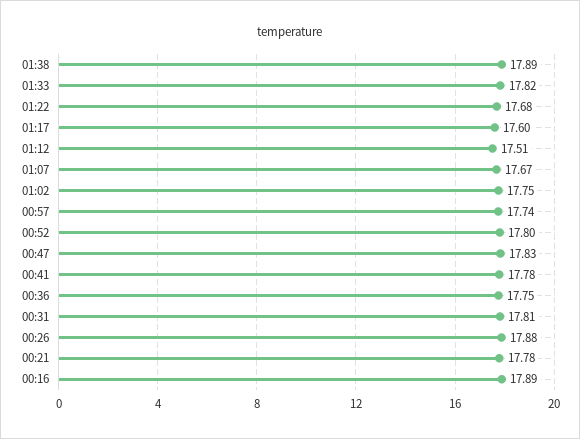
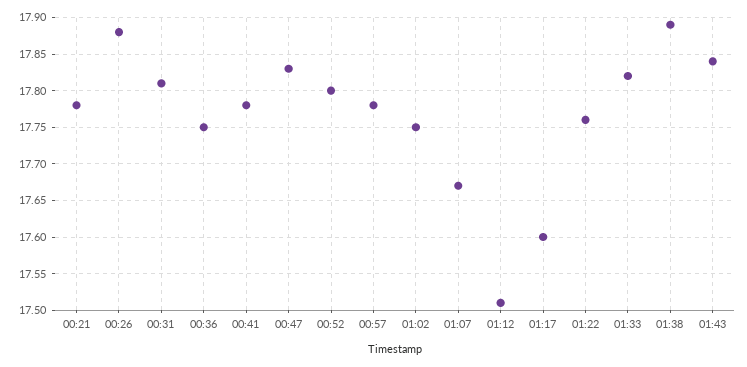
01:22: 17.68 -> 17.76
00:57: 17.74 -> 17.78
00:16: 17.89 -> none
01:43: none -> 17.84

